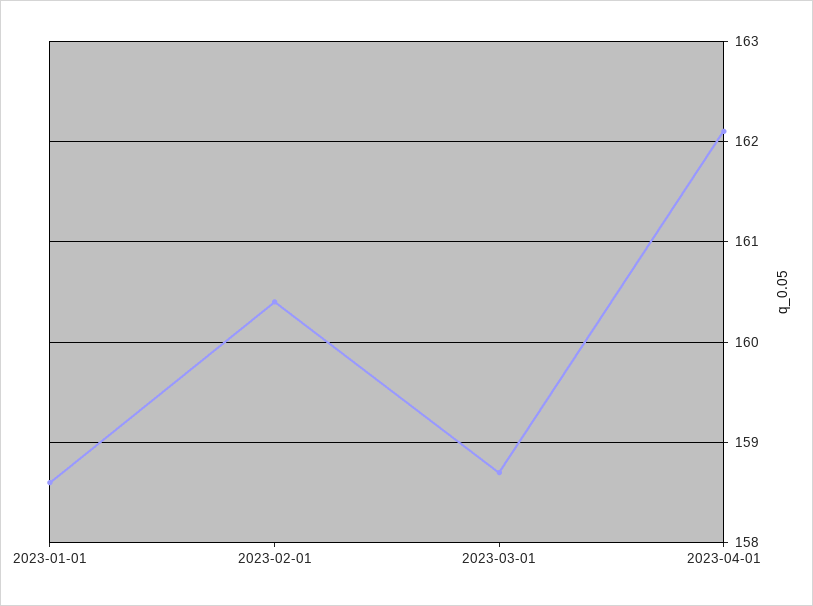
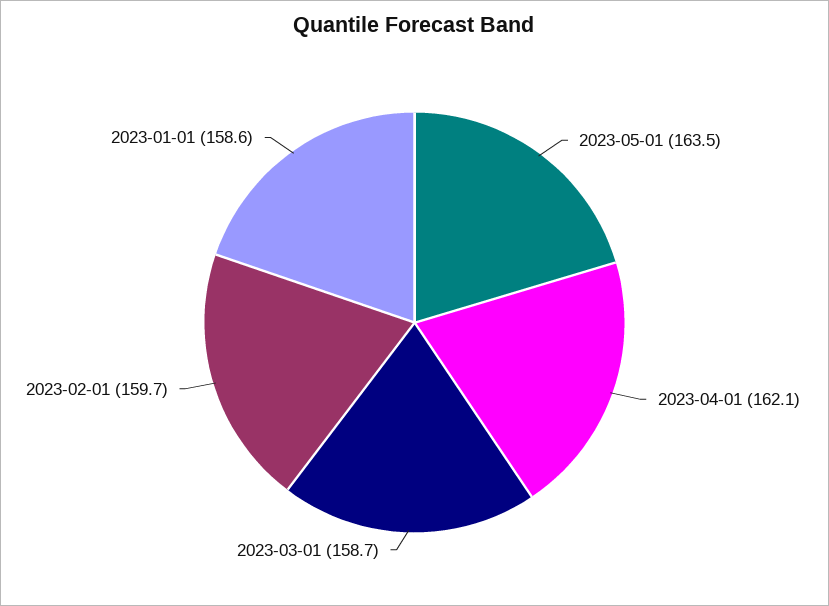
2023-02-01: 160.4 -> 159.7
2023-05-01: none -> 163.5

